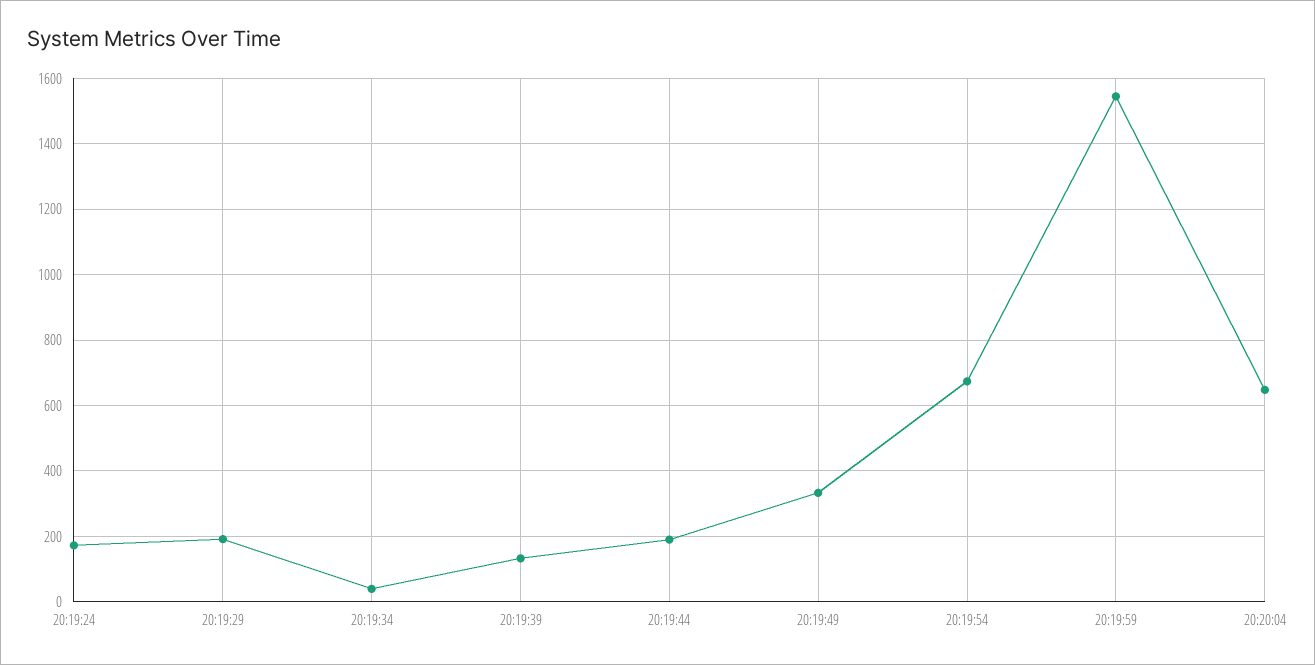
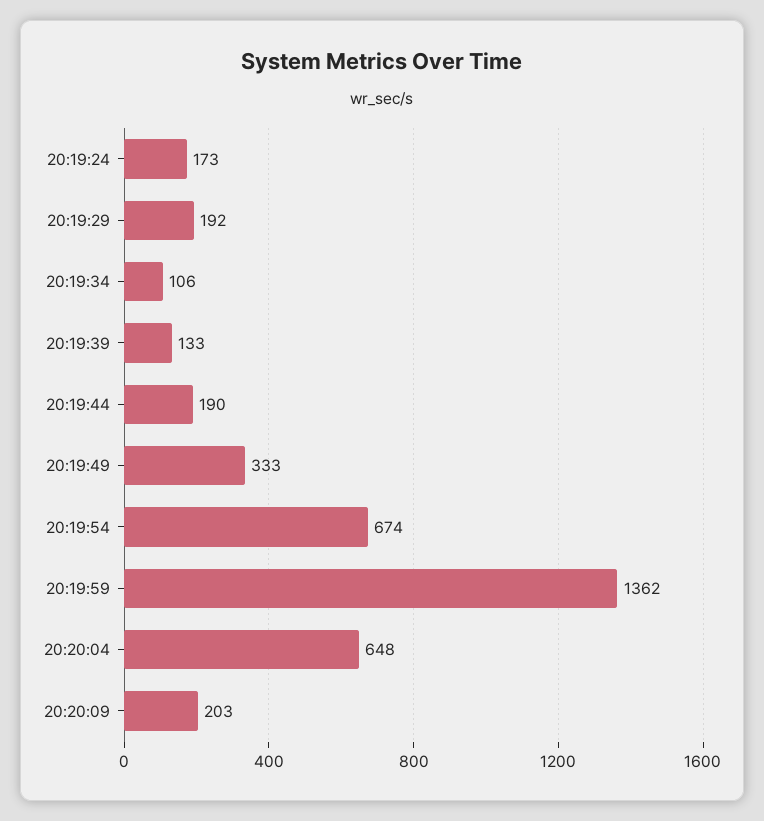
20:19:34: 40 -> 106
20:19:59: 1540 -> 1362
20:20:09: none -> 203

